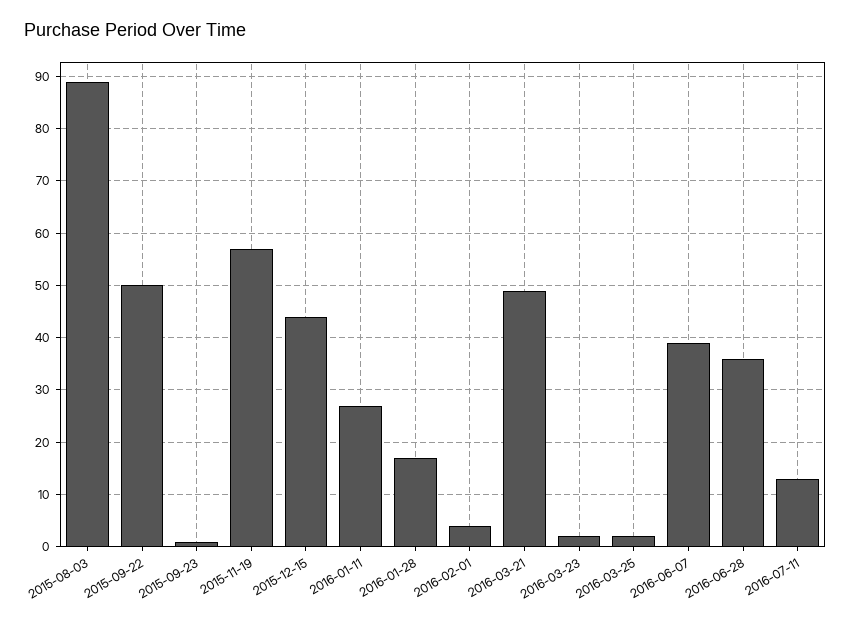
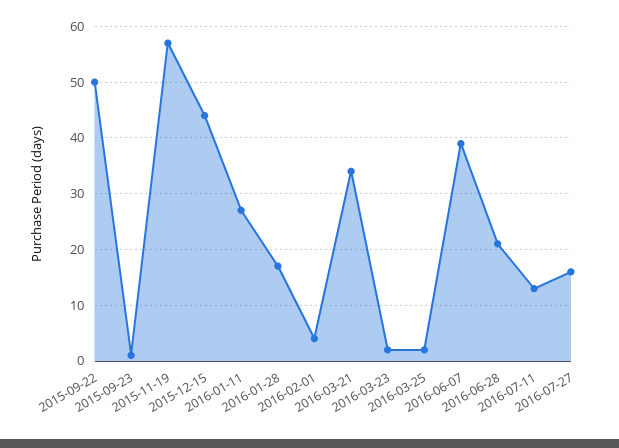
2015-08-03: 90 -> none
2016-03-21: 50 -> 35
2016-06-28: 35 -> 20
2016-07-27: none -> 15

